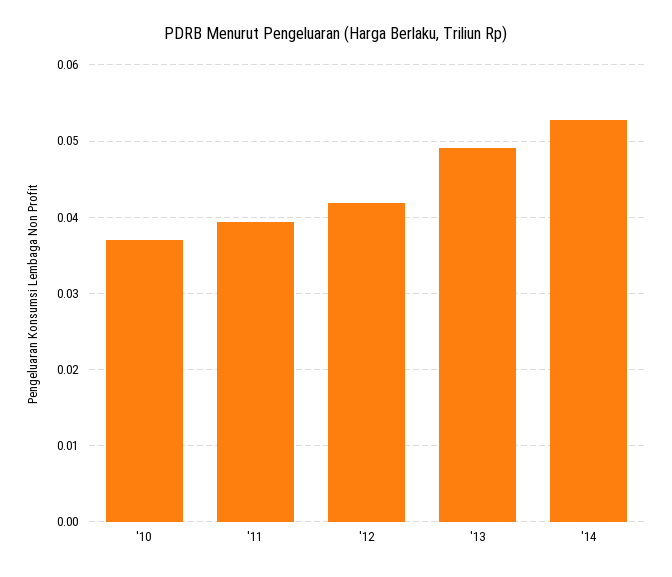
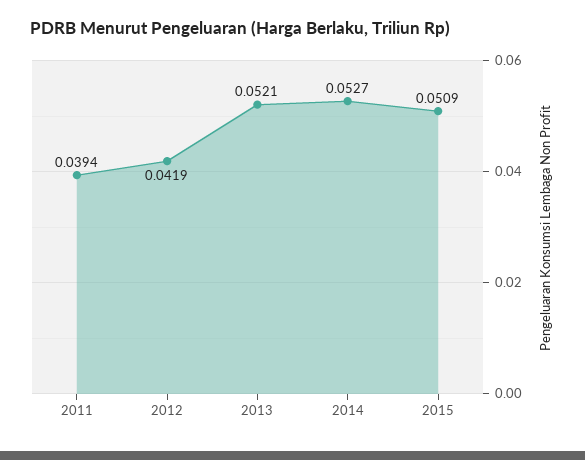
'10: 0.037 -> none
'13: 0.049 -> 0.0521
2015: none -> 0.0509

